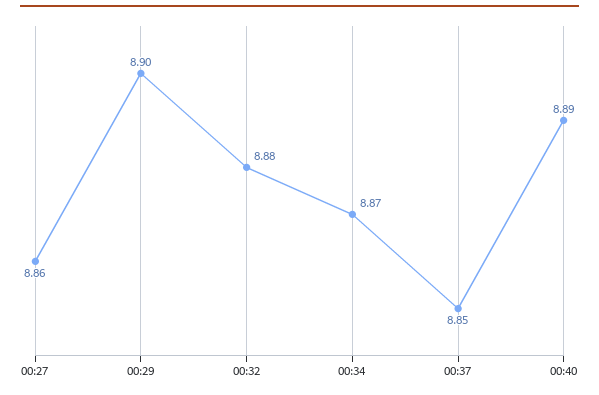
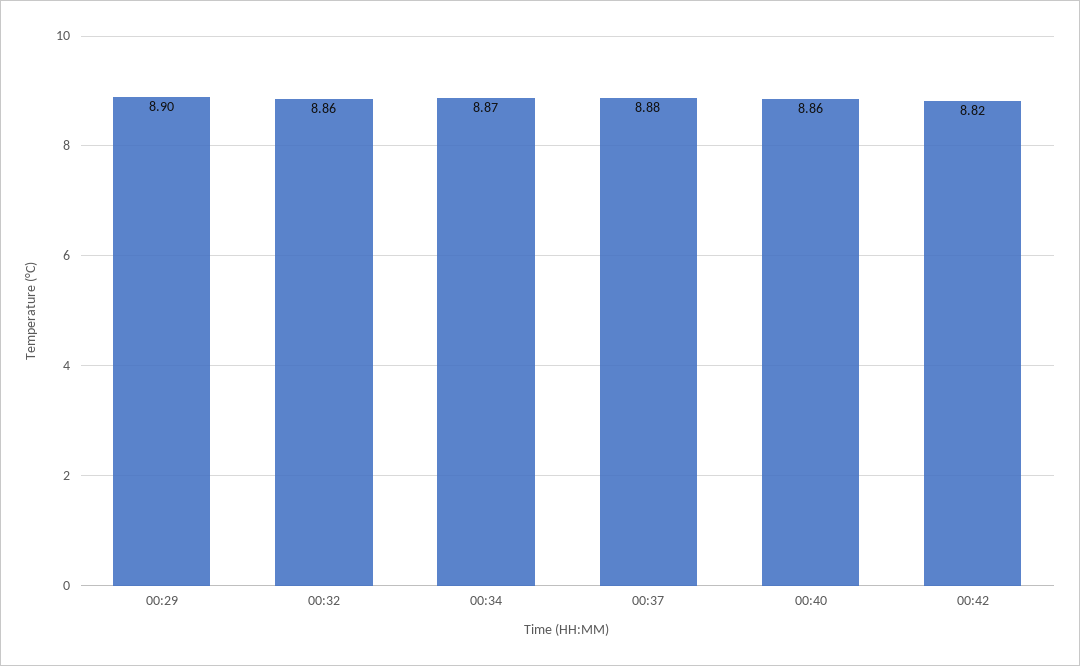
00:27: 8.86 -> none
00:32: 8.88 -> 8.86
00:37: 8.85 -> 8.88
00:40: 8.89 -> 8.86
00:42: none -> 8.82

